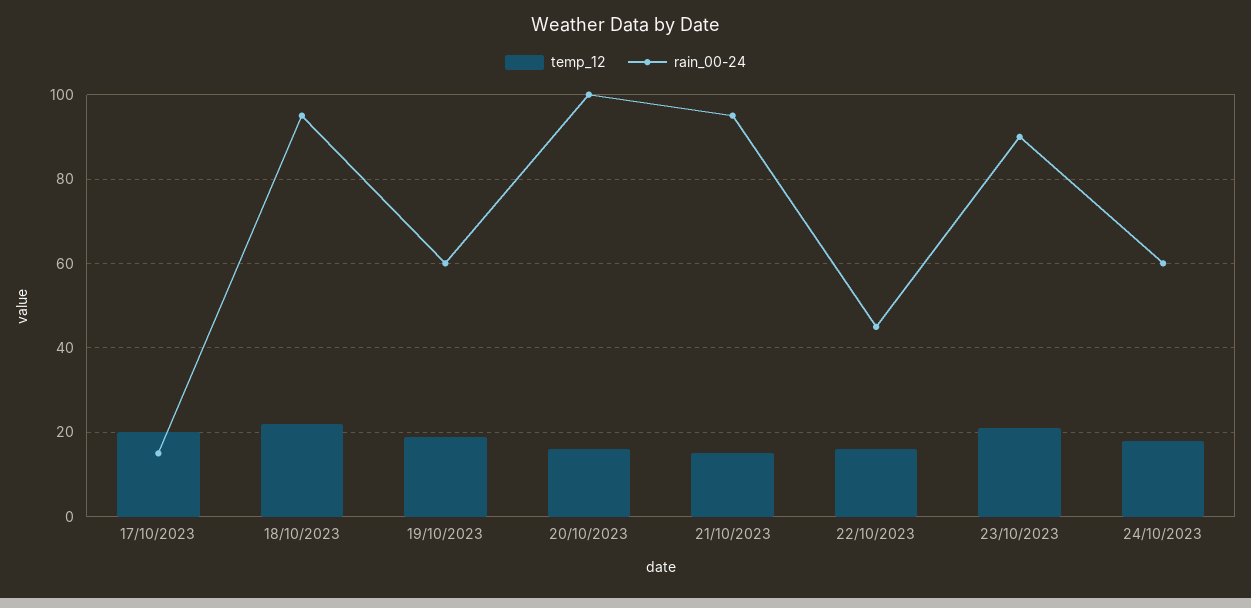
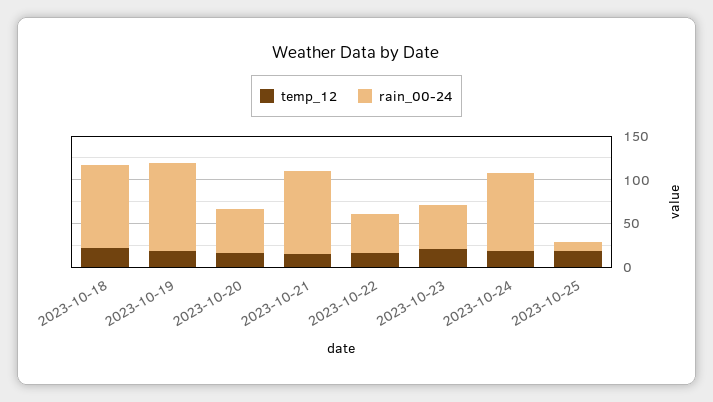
temp_12, 17/10/2023: 20 -> none
rain_00-24, 17/10/2023: 15 -> none
rain_00-24, 19/10/2023: 60 -> 100
rain_00-24, 20/10/2023: 100 -> 50
rain_00-24, 23/10/2023: 90 -> 50
rain_00-24, 24/10/2023: 60 -> 90
temp_12, 2023-10-25: none -> 20
rain_00-24, 2023-10-25: none -> 10

